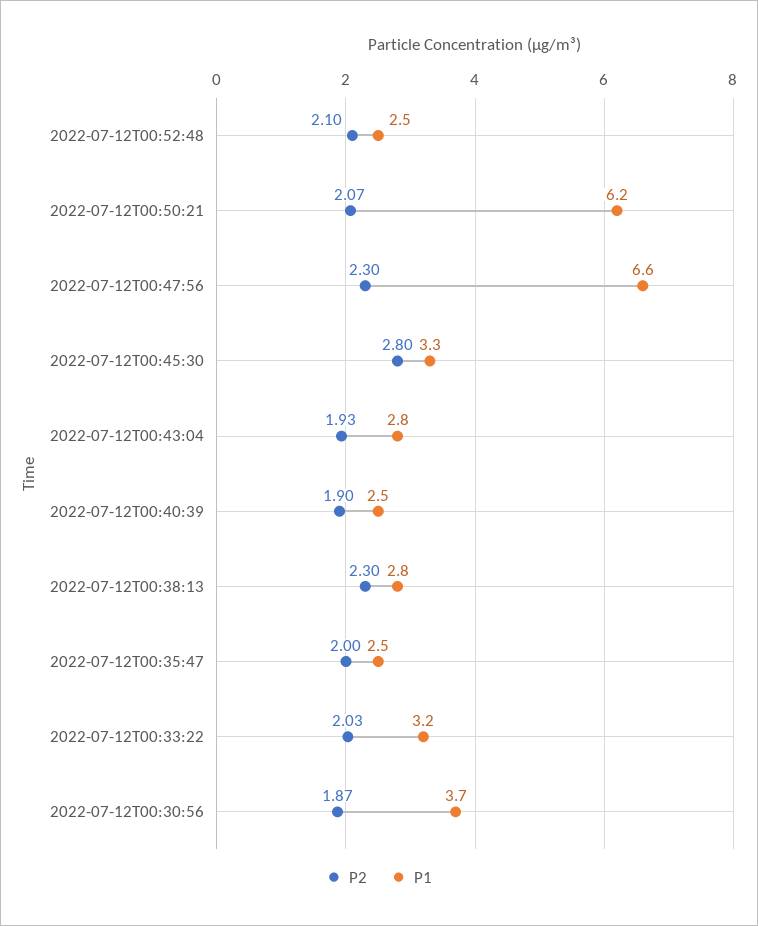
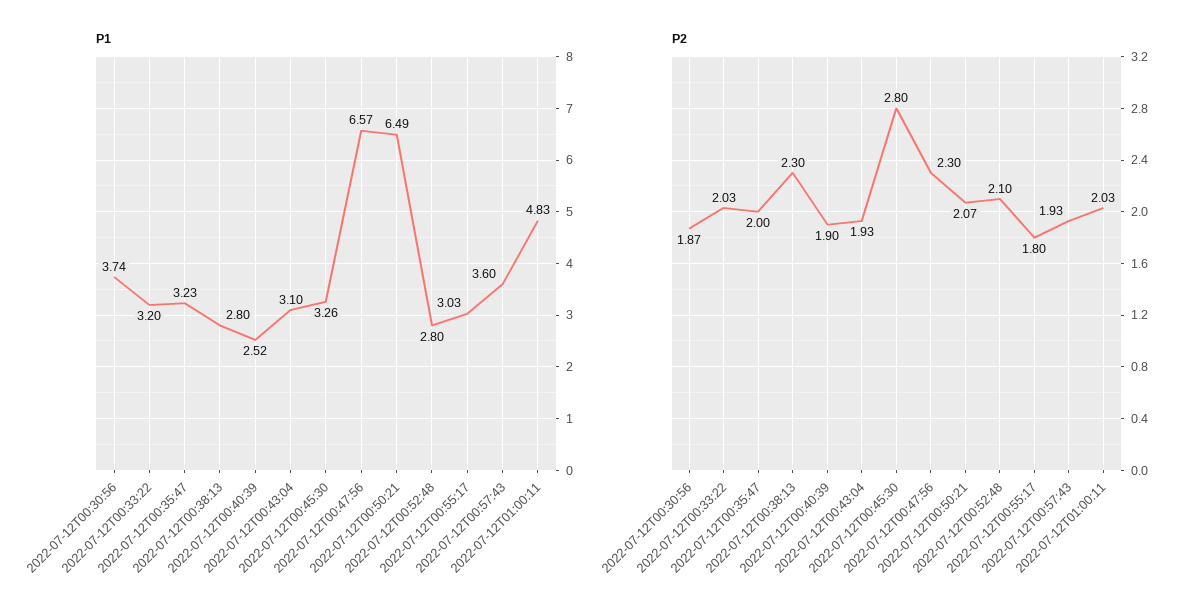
P1, 2022-07-12T00:52:48: 2.5 -> 2.8
P1, 2022-07-12T00:50:21: 6.2 -> 6.49
P1, 2022-07-12T00:43:04: 2.8 -> 3.1
P1, 2022-07-12T00:35:47: 2.5 -> 3.23
P1, 2022-07-12T00:55:17: none -> 3.03
P1, 2022-07-12T00:57:43: none -> 3.6
P1, 2022-07-12T01:00:11: none -> 4.83
P2, 2022-07-12T00:55:17: none -> 1.8
P2, 2022-07-12T00:57:43: none -> 1.93
P2, 2022-07-12T01:00:11: none -> 2.03

